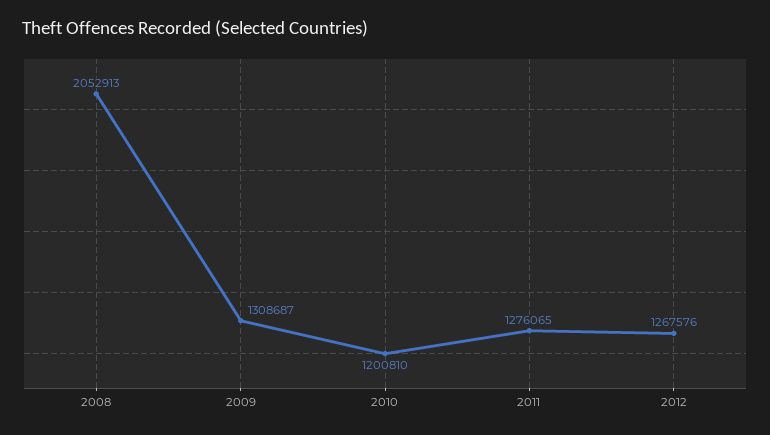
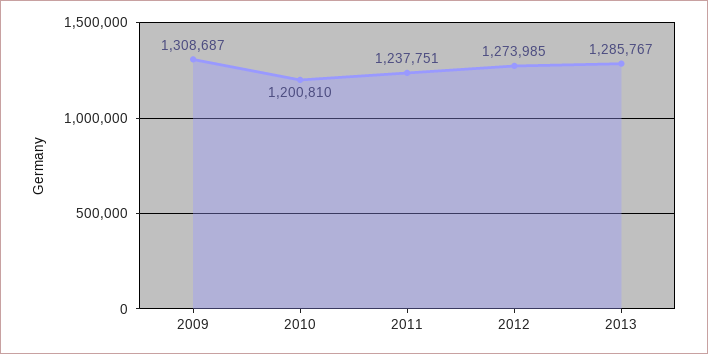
2008: 2052913 -> none
2011: 1276065 -> 1237751
2012: 1267576 -> 1273985
2013: none -> 1285767

